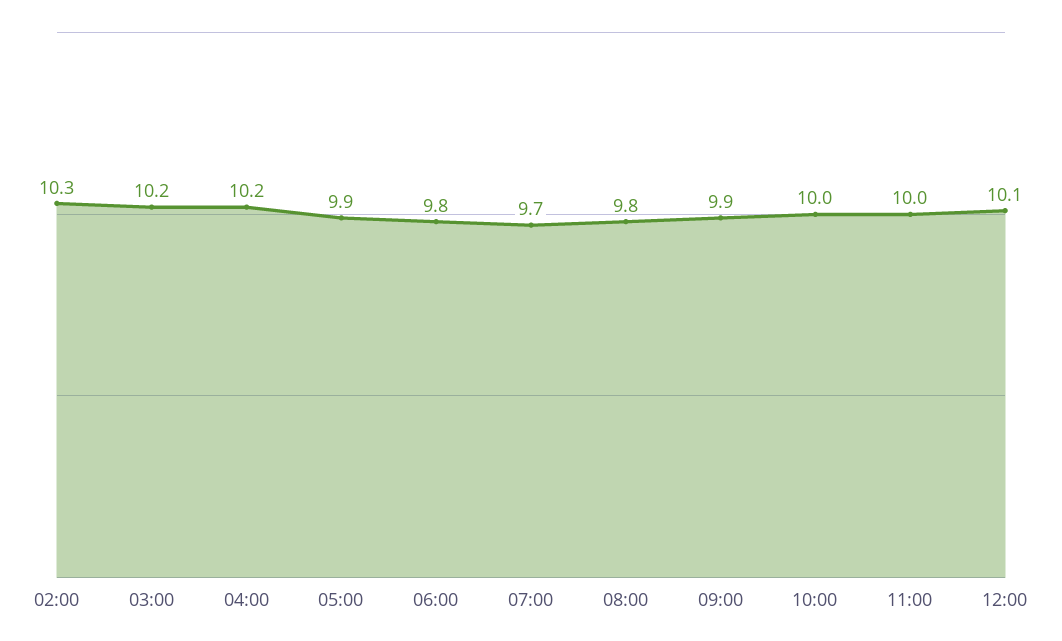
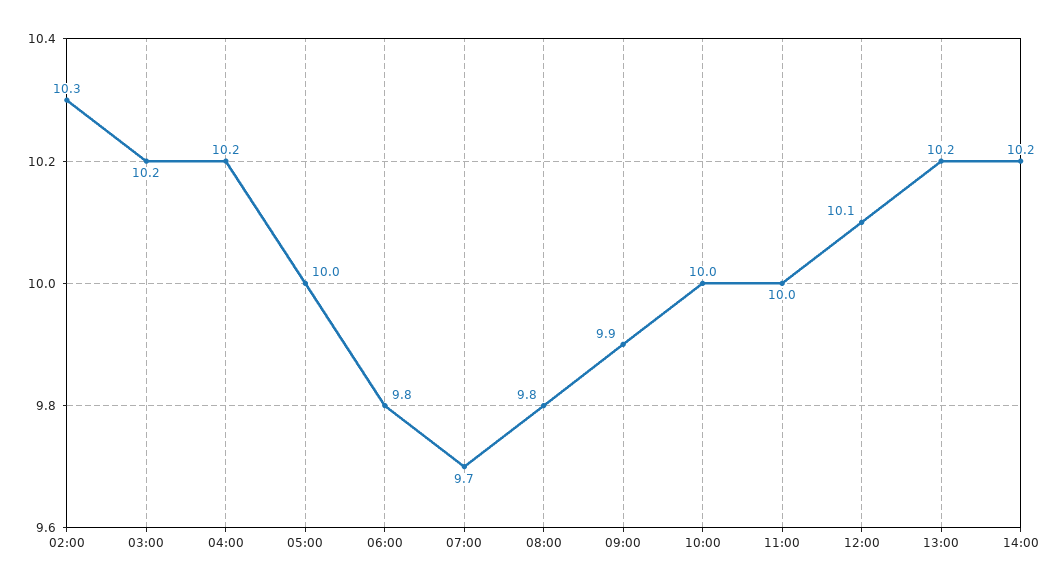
05:00: 9.9 -> 10
13:00: none -> 10.2
14:00: none -> 10.2

